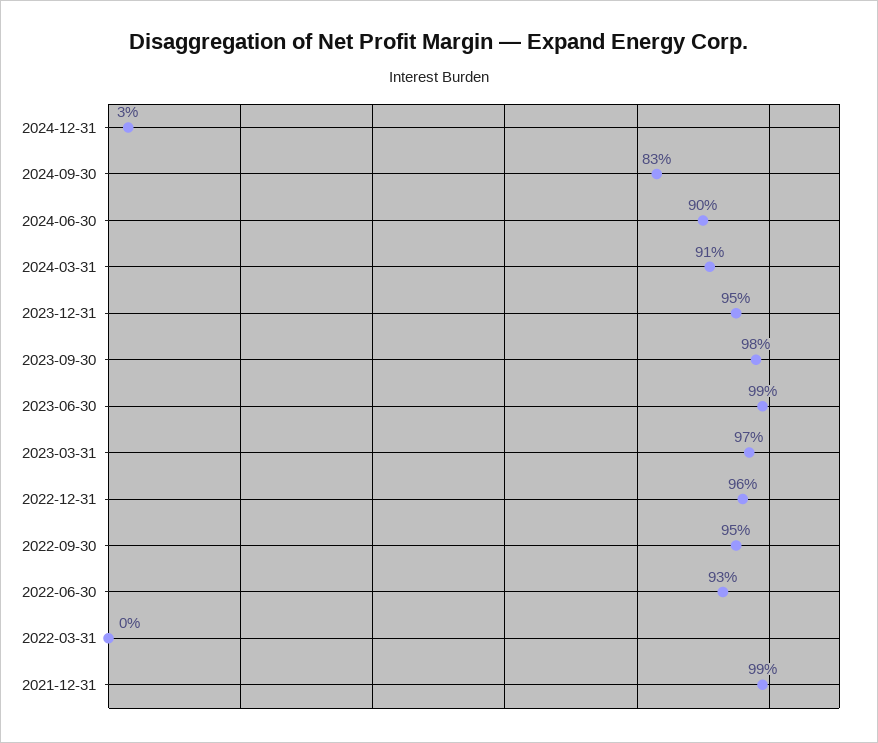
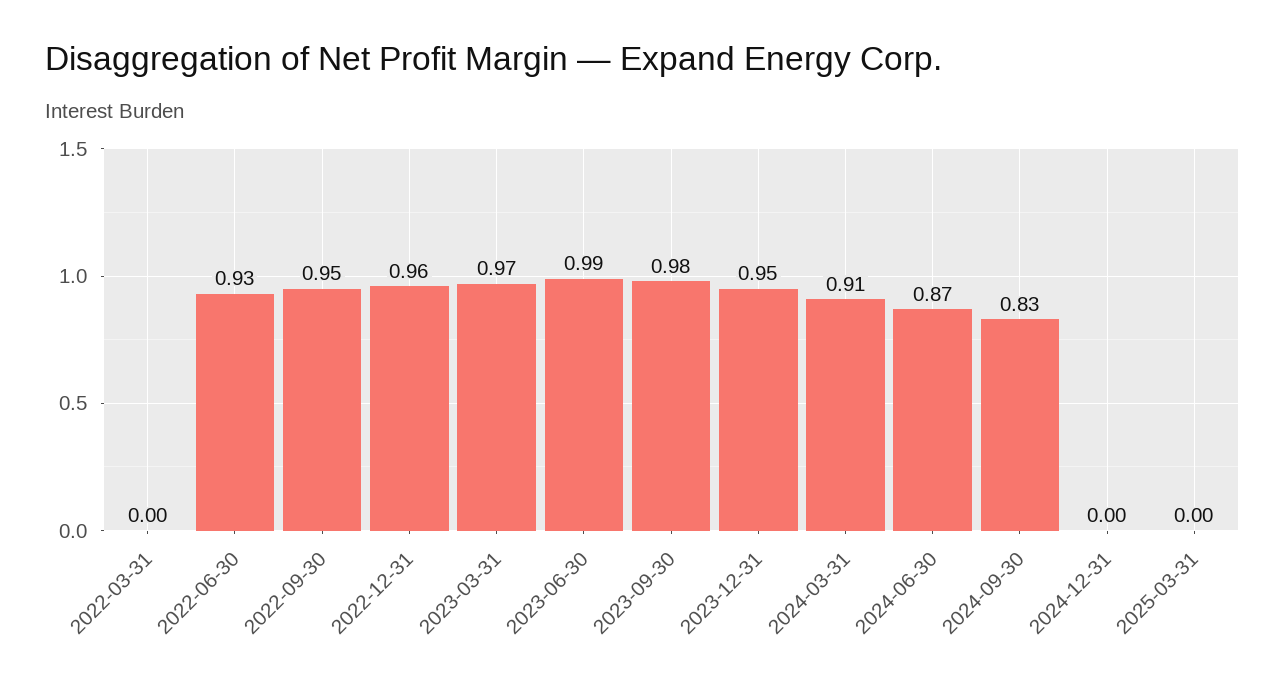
2024-12-31: 0.03 -> 0
2024-06-30: 0.9 -> 0.87
2021-12-31: 0.99 -> none
2025-03-31: none -> 0

